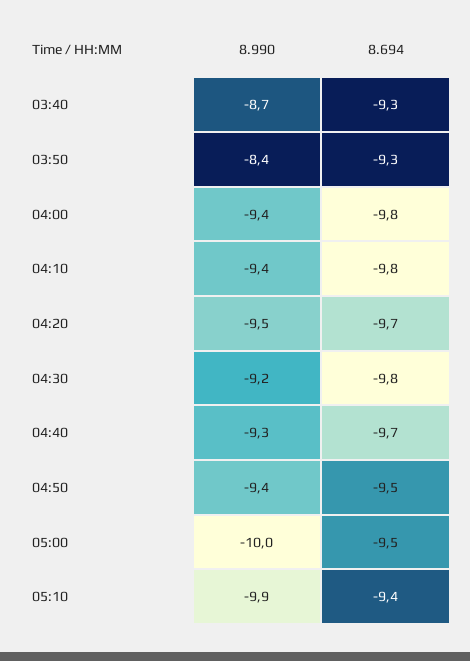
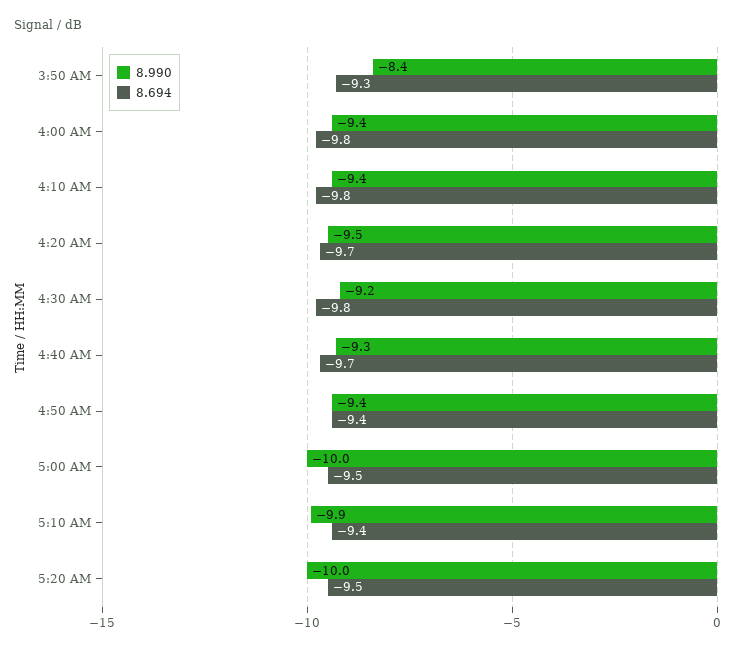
8.990, 03:40: -8.7 -> none
8.694, 03:40: -9.3 -> none
8.694, 04:50: -9.5 -> -9.4
8.990, 5:20 AM: none -> -10
8.694, 5:20 AM: none -> -9.5

